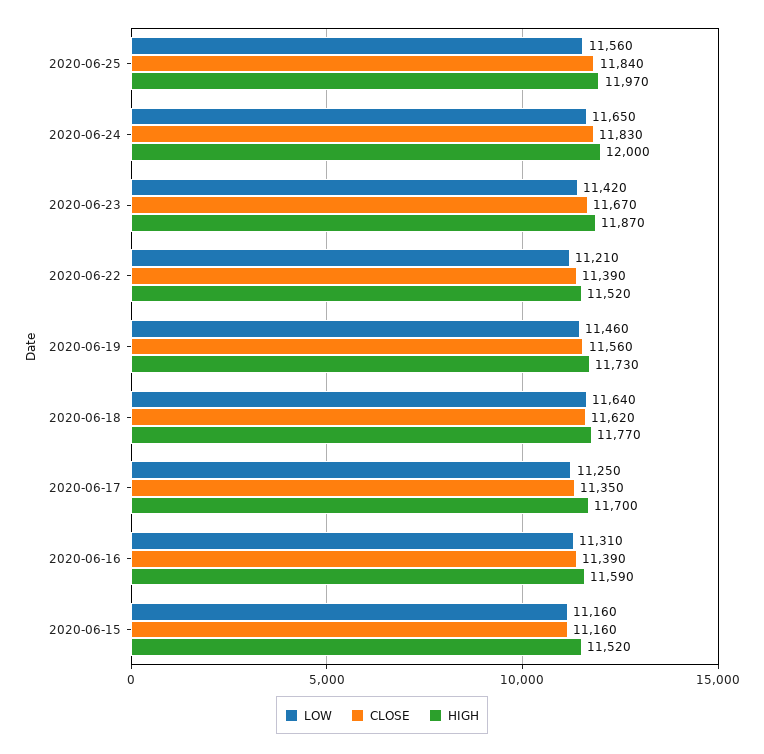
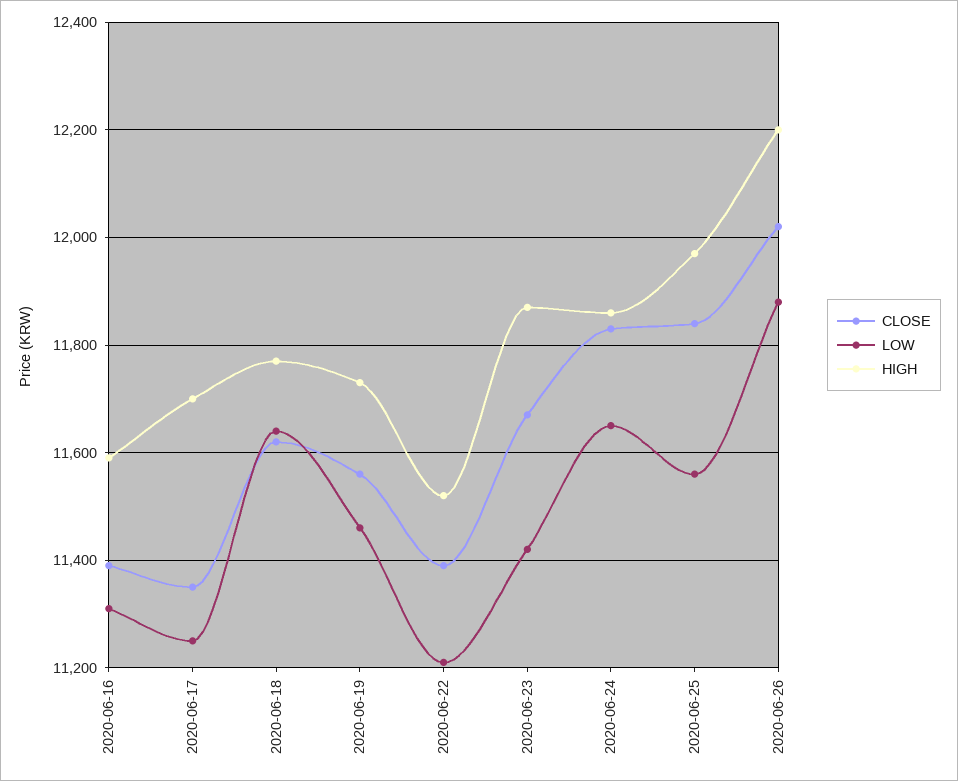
HIGH, 2020-06-24: 12000 -> 11860
LOW, 2020-06-15: 11160 -> none
CLOSE, 2020-06-15: 11160 -> none
HIGH, 2020-06-15: 11520 -> none
CLOSE, 2020-06-26: none -> 12020
LOW, 2020-06-26: none -> 11880
HIGH, 2020-06-26: none -> 12200

